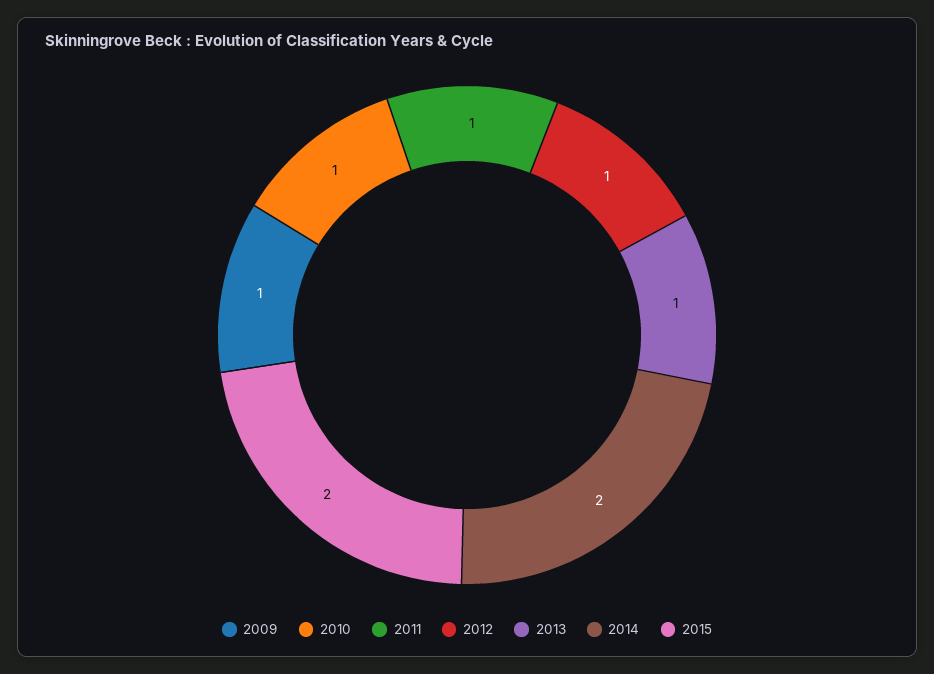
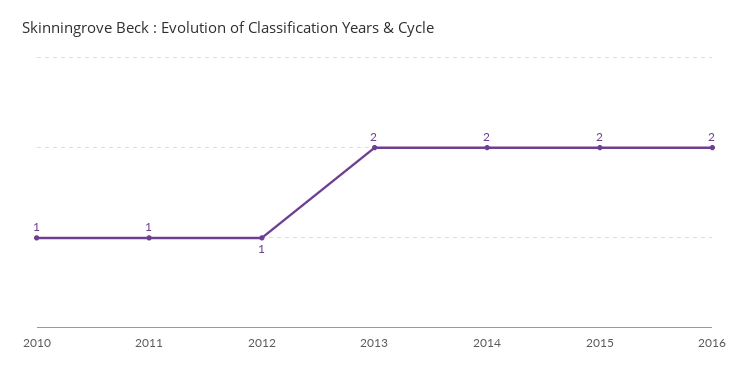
2009: 1 -> none
2013: 1 -> 2
2016: none -> 2

